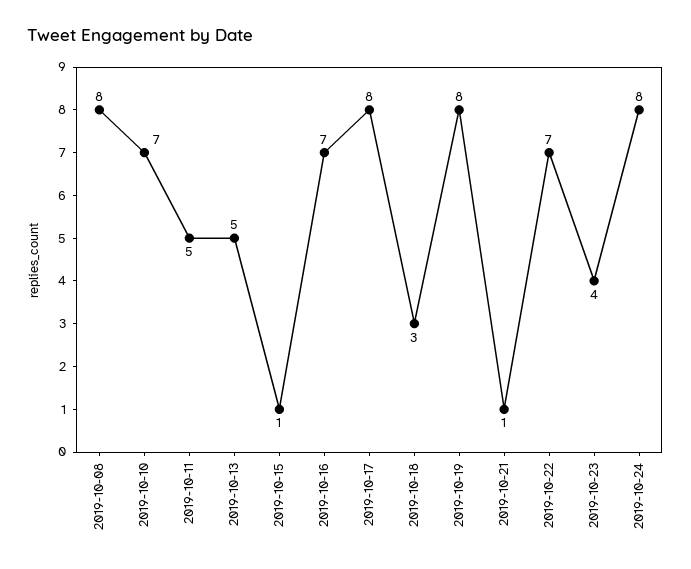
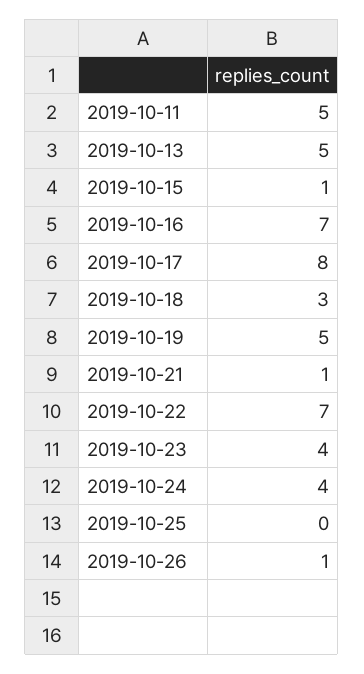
2019-10-08: 8 -> none
2019-10-10: 7 -> none
2019-10-19: 8 -> 5
2019-10-24: 8 -> 4
2019-10-25: none -> 0
2019-10-26: none -> 1

